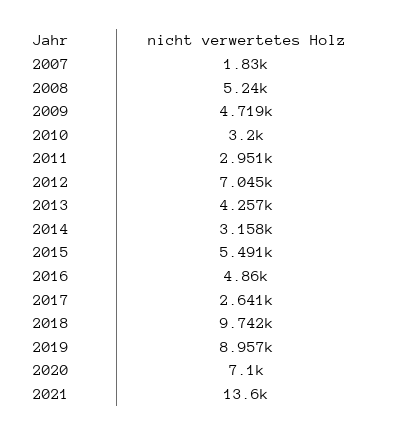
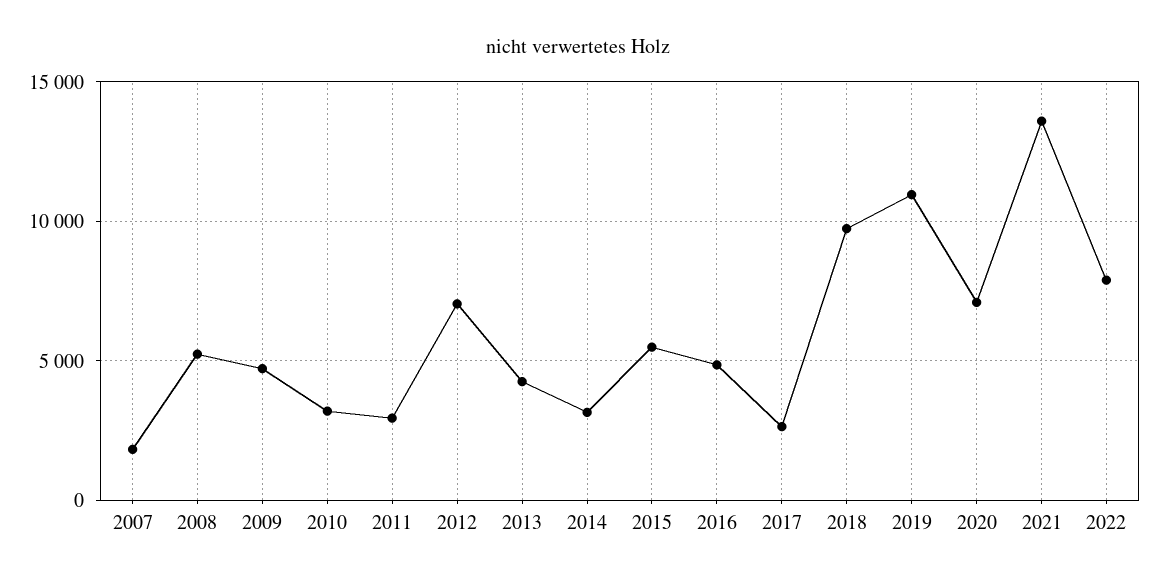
2019: 8957 -> 11000
2022: none -> 8000

